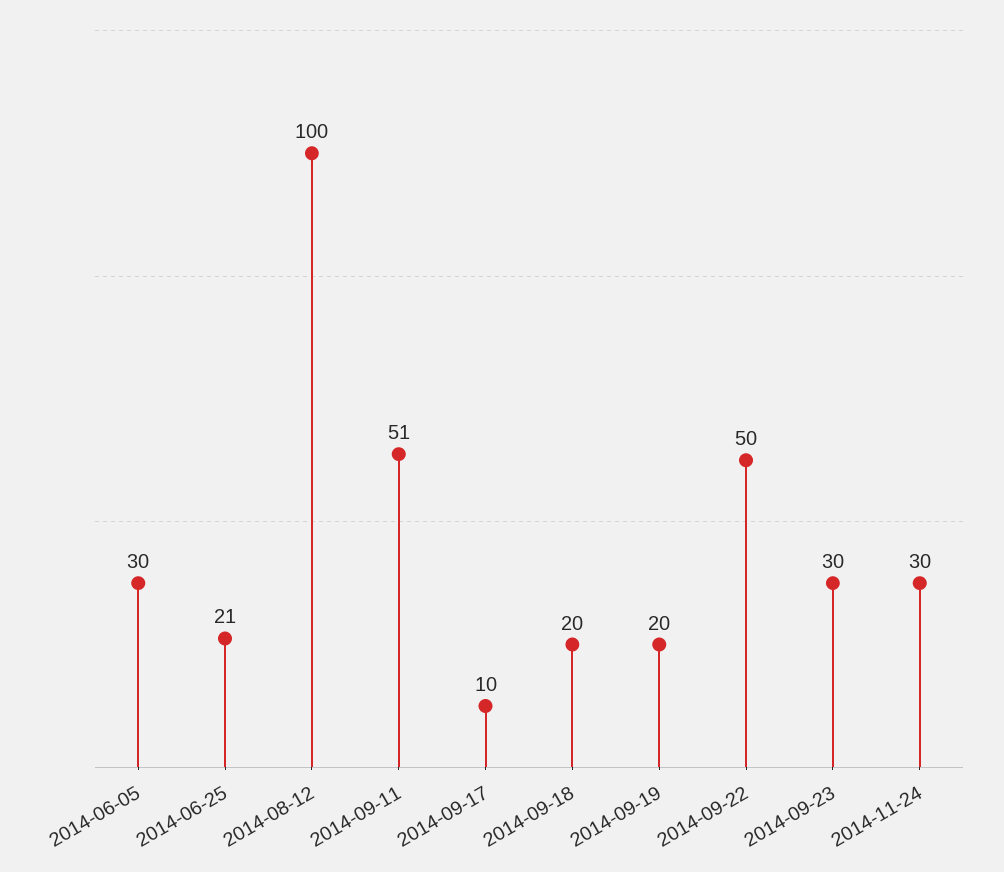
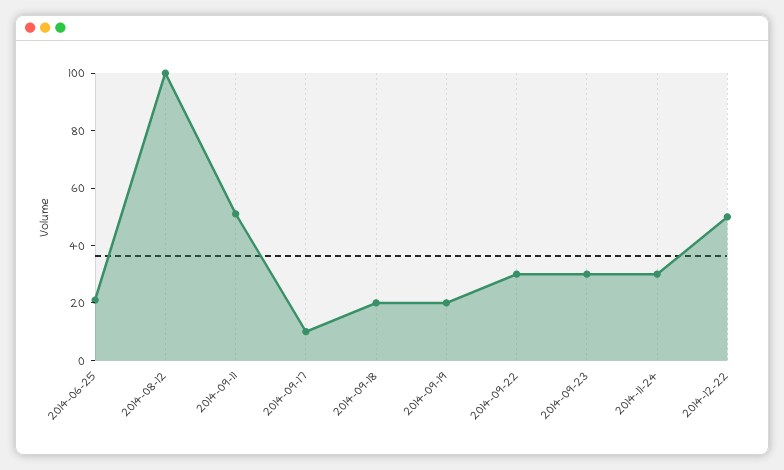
2014-06-05: 30 -> none
2014-09-22: 50 -> 30
2014-12-22: none -> 50

